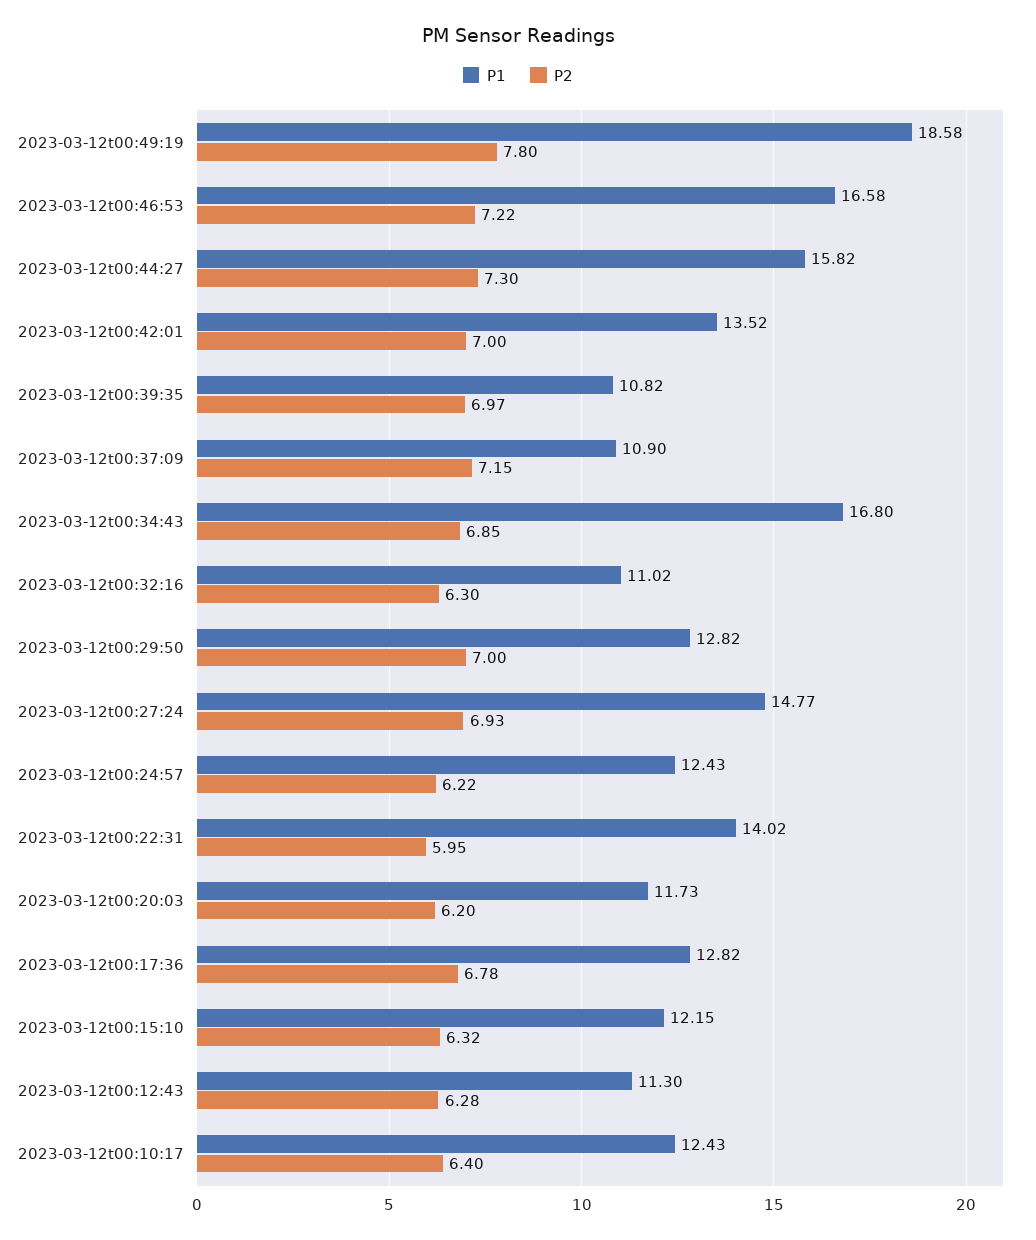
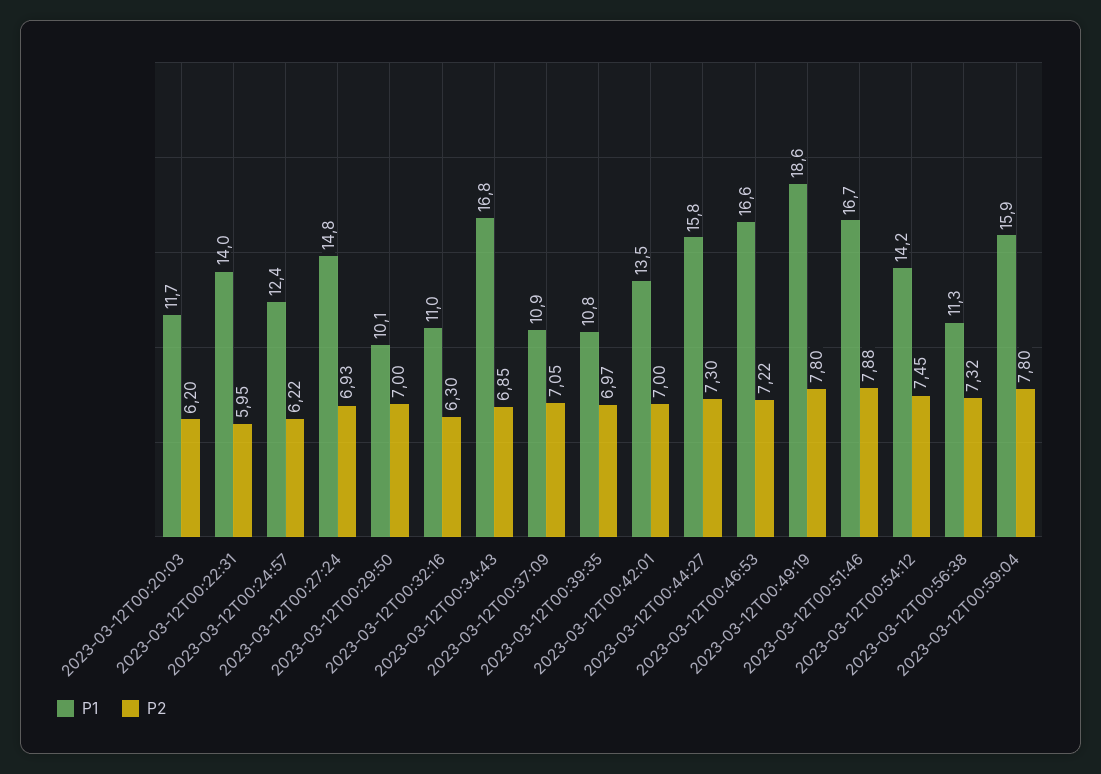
P2, 2023-03-12t00:37:09: 7.15 -> 7.05
P1, 2023-03-12t00:29:50: 12.82 -> 10.1
P1, 2023-03-12t00:17:36: 12.82 -> none
P2, 2023-03-12t00:17:36: 6.78 -> none
P1, 2023-03-12t00:15:10: 12.15 -> none
P2, 2023-03-12t00:15:10: 6.32 -> none
P1, 2023-03-12t00:12:43: 11.3 -> none
P2, 2023-03-12t00:12:43: 6.28 -> none
P1, 2023-03-12t00:10:17: 12.43 -> none
P2, 2023-03-12t00:10:17: 6.4 -> none
P1, 2023-03-12T00:51:46: none -> 16.7
P2, 2023-03-12T00:51:46: none -> 7.88
P1, 2023-03-12T00:54:12: none -> 14.2
P2, 2023-03-12T00:54:12: none -> 7.45
P1, 2023-03-12T00:56:38: none -> 11.3
P2, 2023-03-12T00:56:38: none -> 7.32
P1, 2023-03-12T00:59:04: none -> 15.9
P2, 2023-03-12T00:59:04: none -> 7.8

